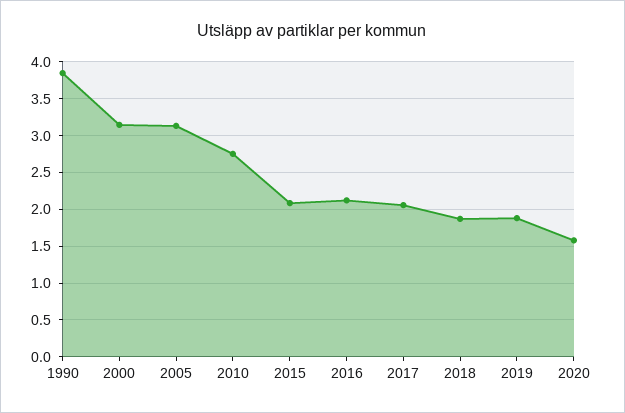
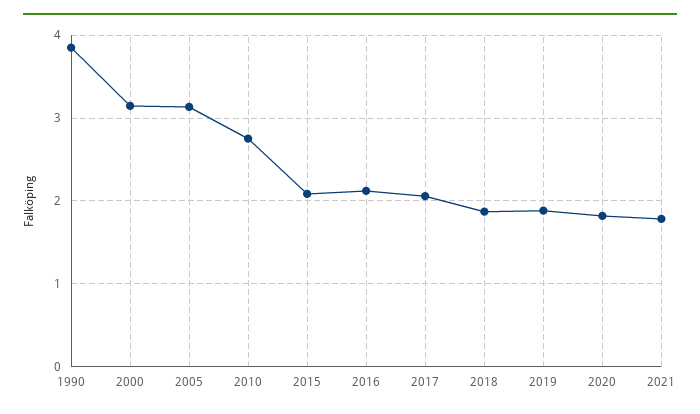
2020: 1.6 -> 1.8
2021: none -> 1.8

